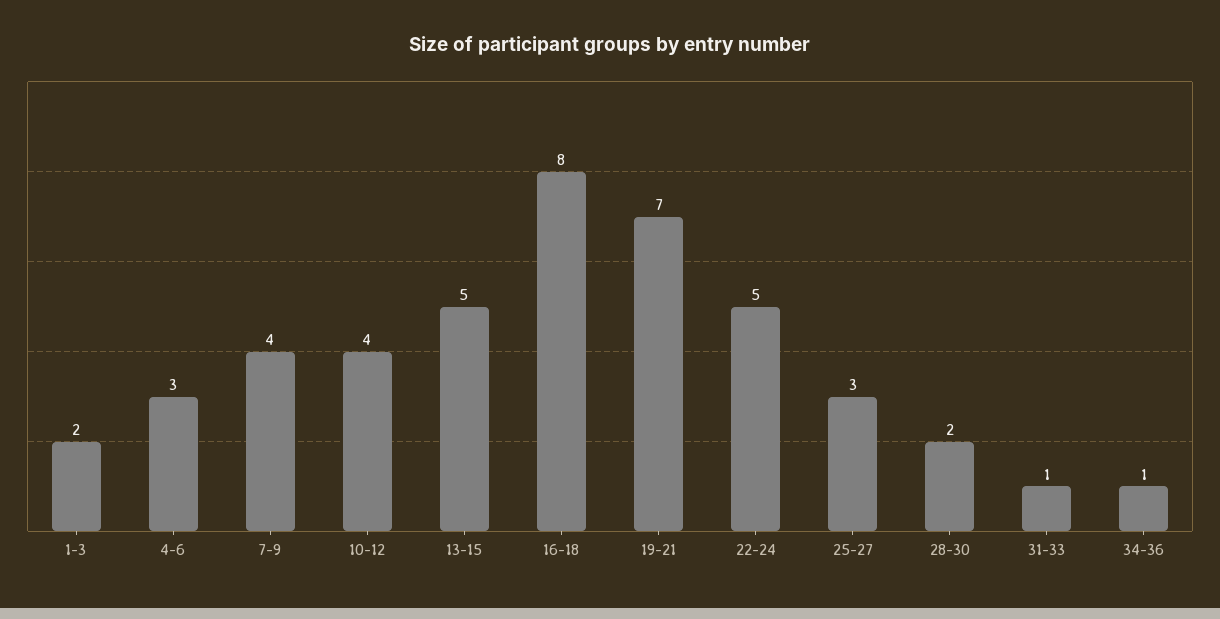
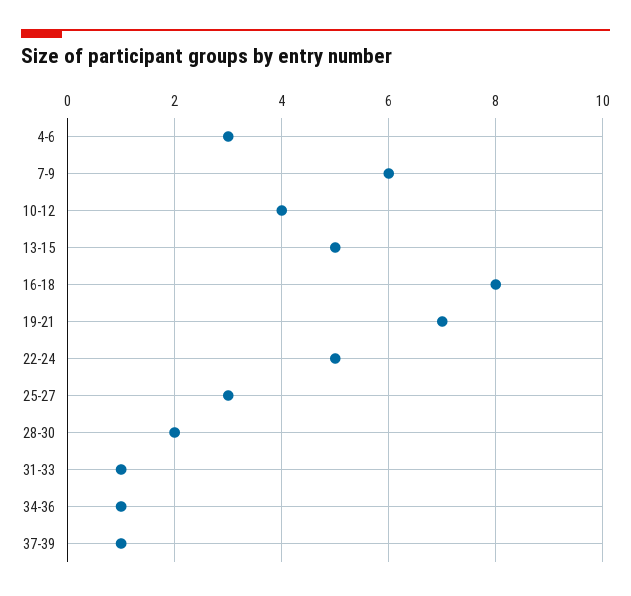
1-3: 2 -> none
7-9: 4 -> 6
37-39: none -> 1

